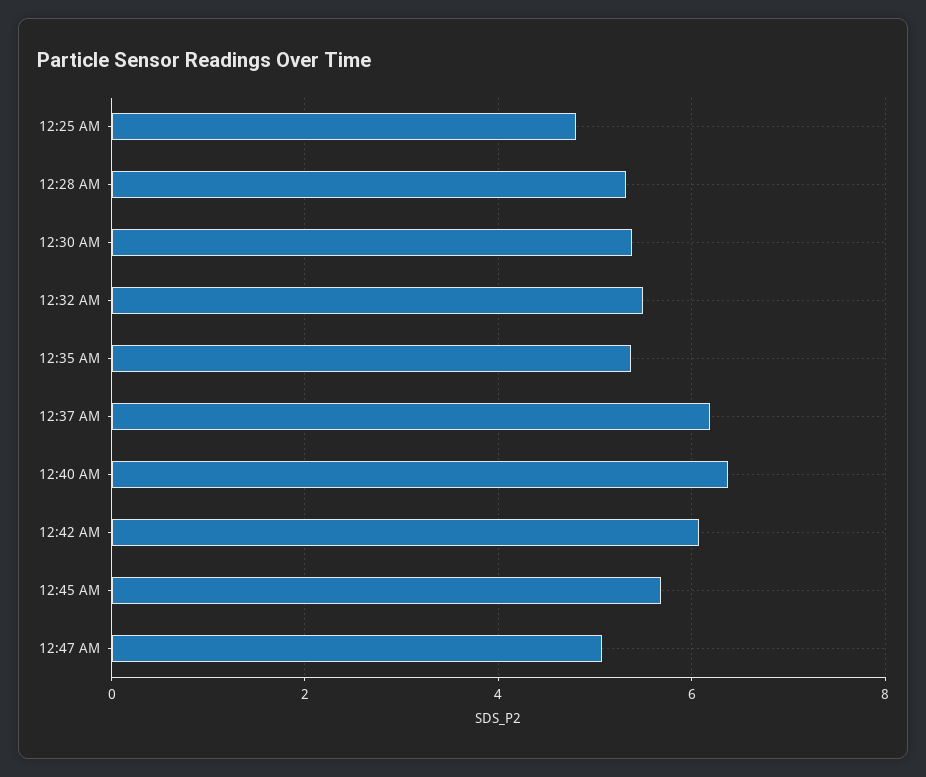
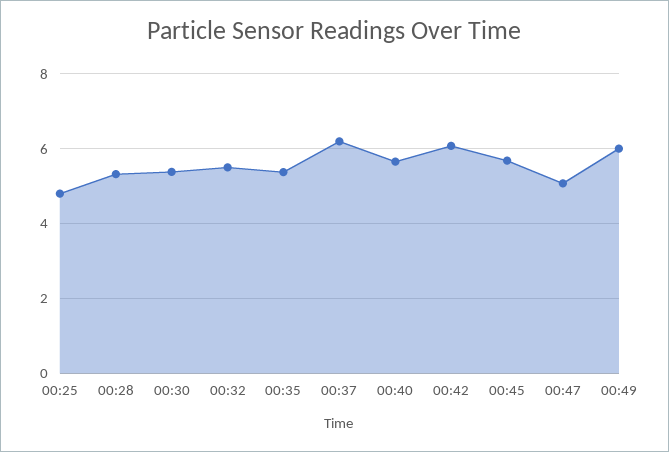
12:40 AM: 6.4 -> 5.6
00:49: none -> 6

